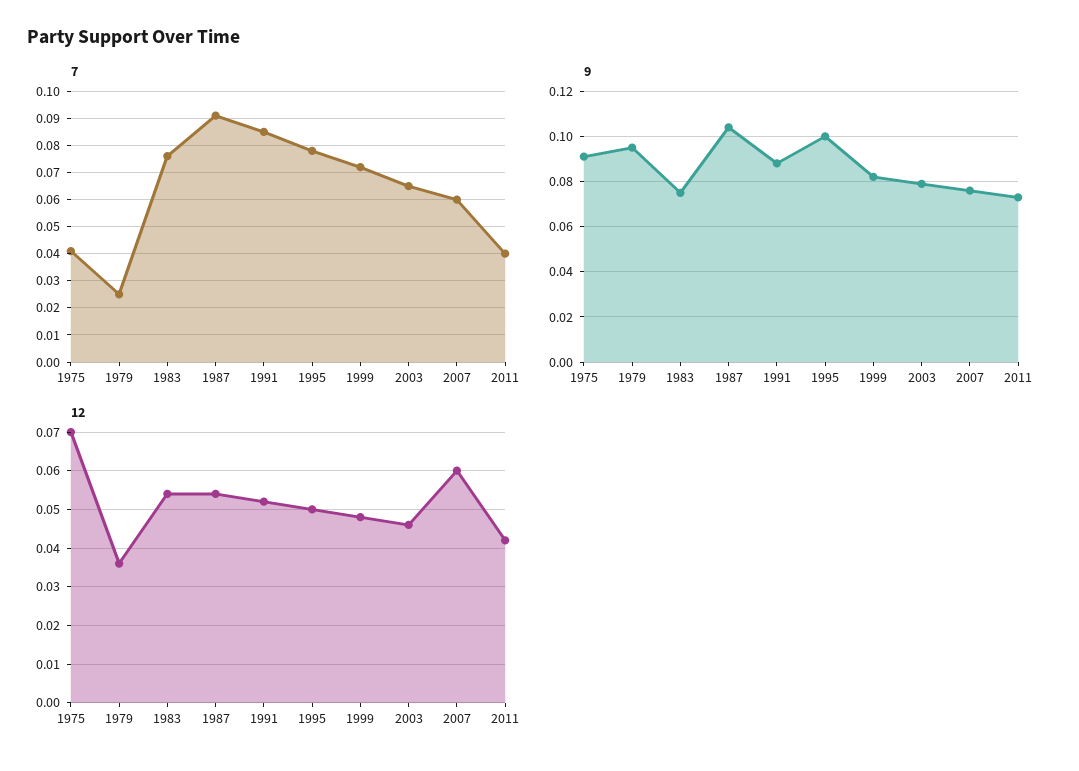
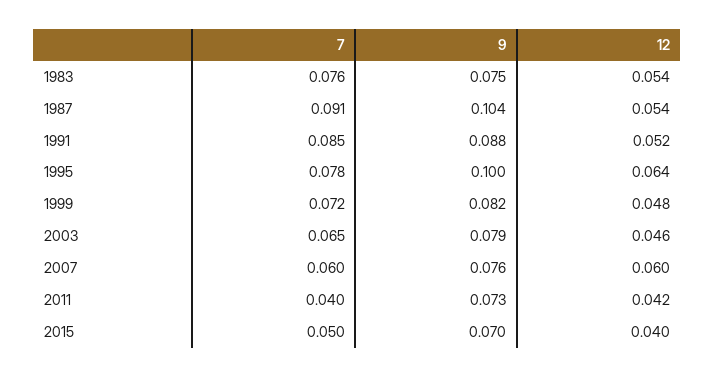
7, 1975: 0.04 -> none
7, 1979: 0.025 -> none
9, 1975: 0.09 -> none
9, 1979: 0.095 -> none
12, 1975: 0.07 -> none
12, 1979: 0.035 -> none
12, 1995: 0.05 -> 0.064
7, 2015: none -> 0.05
9, 2015: none -> 0.07
12, 2015: none -> 0.04

